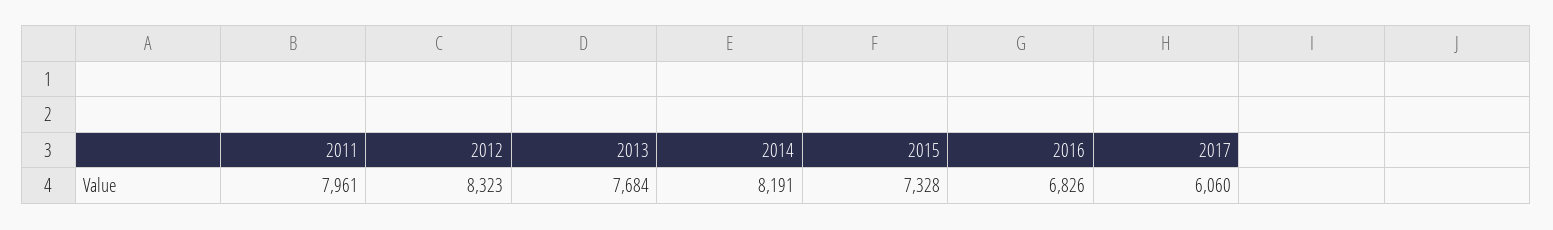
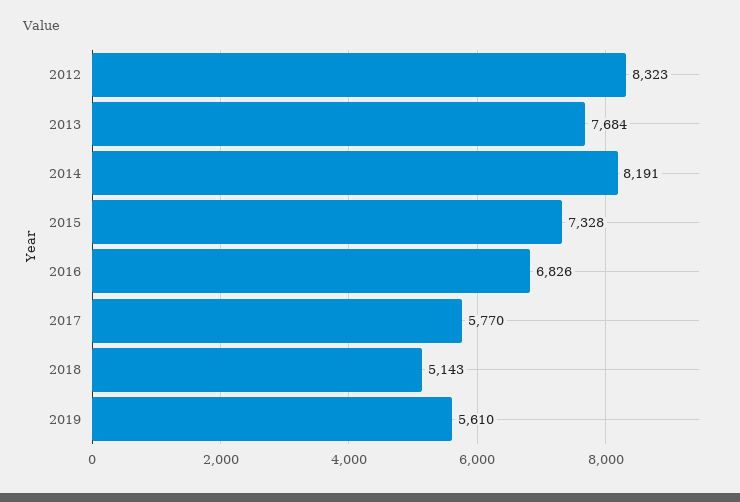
2011: 7961 -> none
2017: 6060 -> 5770
2018: none -> 5143
2019: none -> 5610

